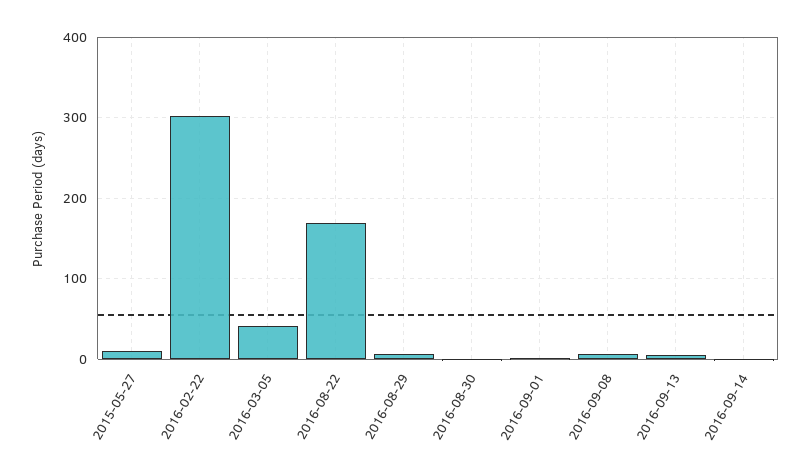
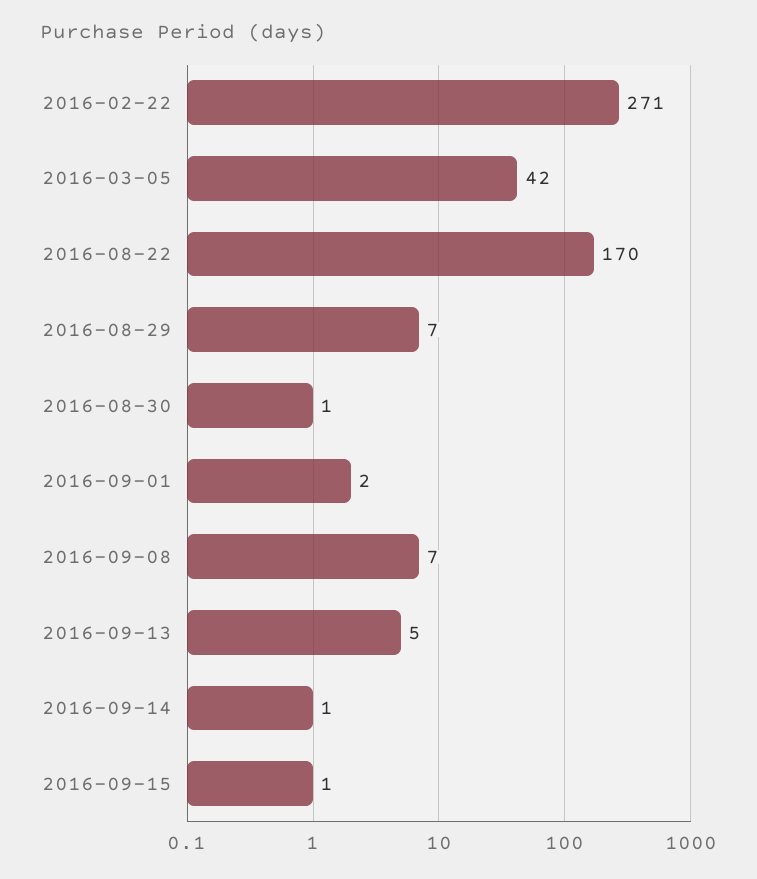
2015-05-27: 10 -> none
2016-02-22: 300 -> 271
2016-09-15: none -> 1

